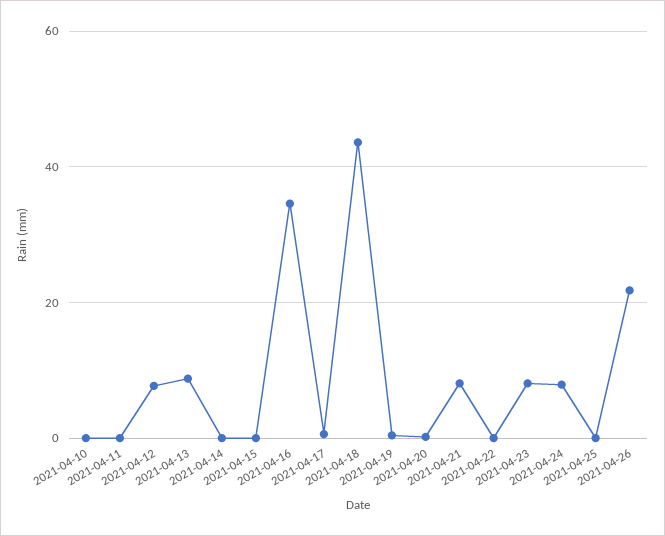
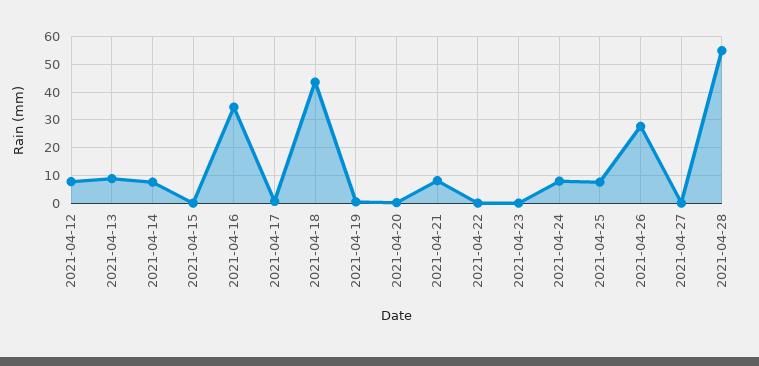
2021-04-10: 0 -> none
2021-04-11: 0 -> none
2021-04-14: 0 -> 7.5
2021-04-23: 8 -> 0
2021-04-25: 0 -> 7.5
2021-04-26: 22 -> 27.5
2021-04-27: none -> 0
2021-04-28: none -> 55

